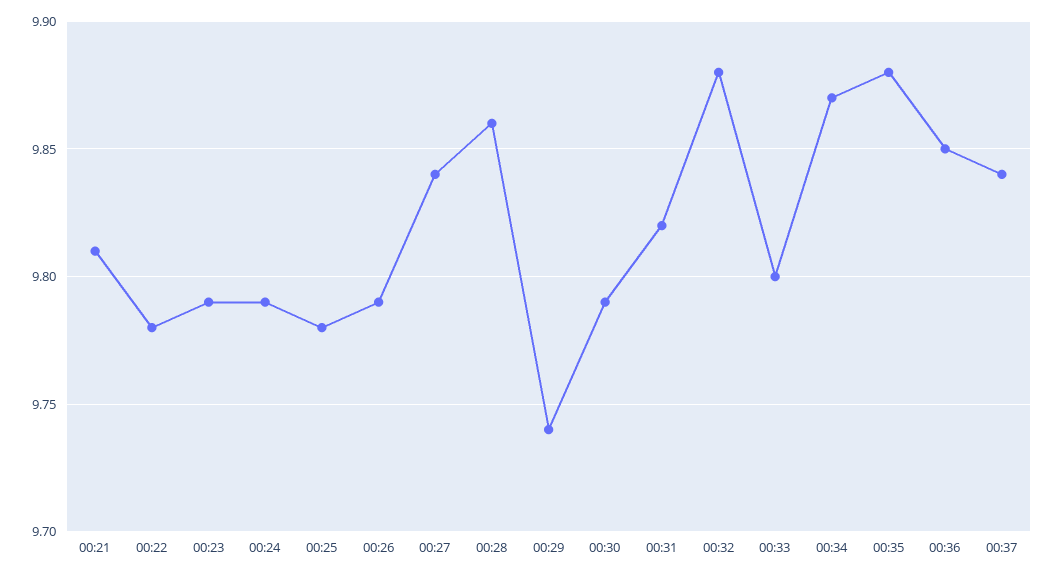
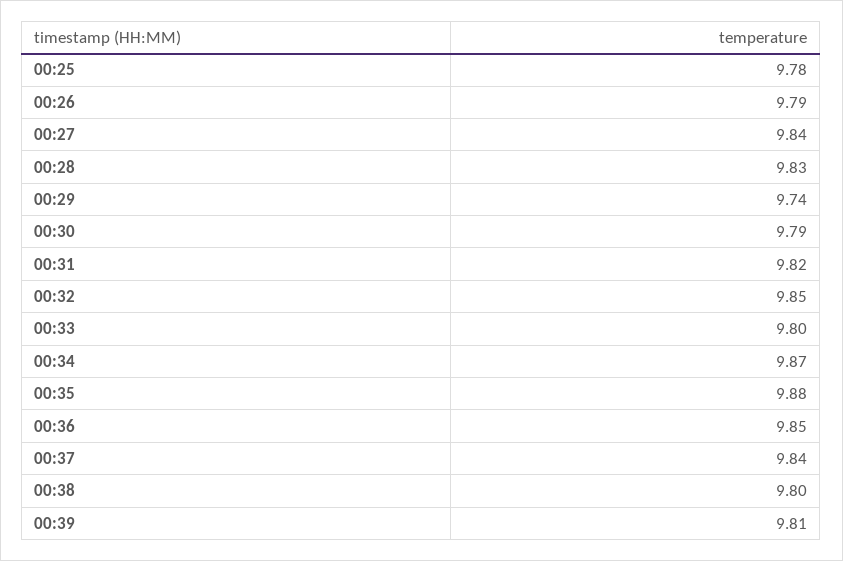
00:21: 9.81 -> none
00:22: 9.78 -> none
00:23: 9.79 -> none
00:24: 9.79 -> none
00:28: 9.86 -> 9.83
00:32: 9.88 -> 9.85
00:38: none -> 9.8
00:39: none -> 9.81

